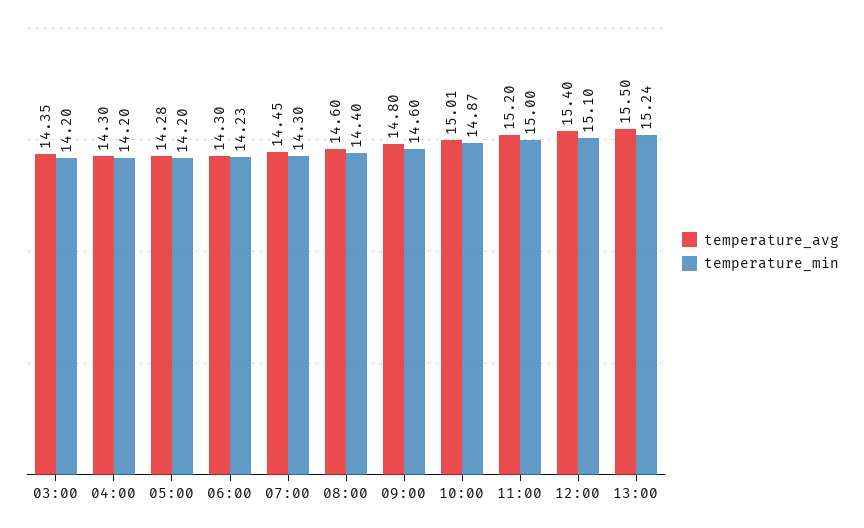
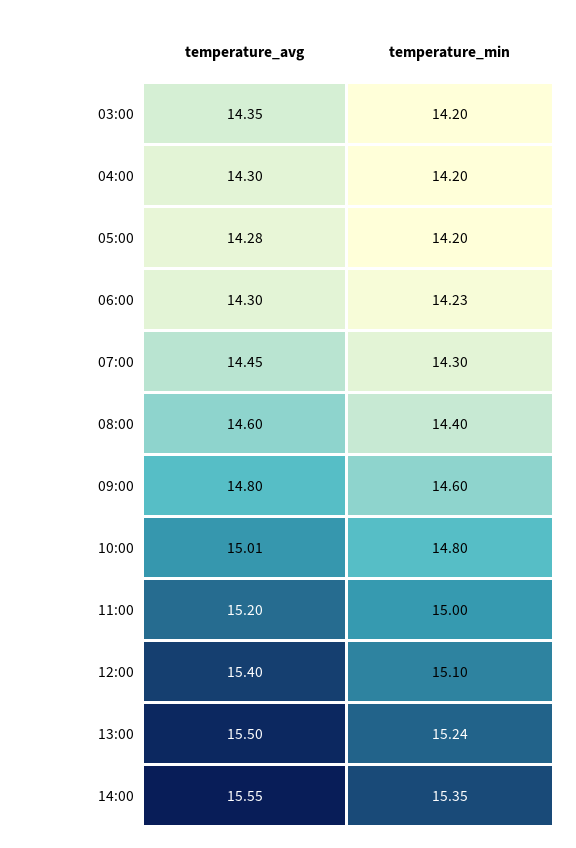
temperature_min, 10:00: 14.87 -> 14.8
temperature_avg, 14:00: none -> 15.55
temperature_min, 14:00: none -> 15.35

